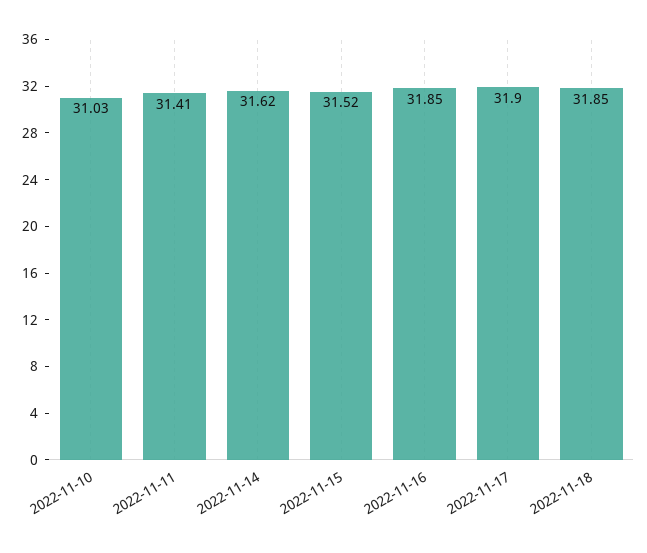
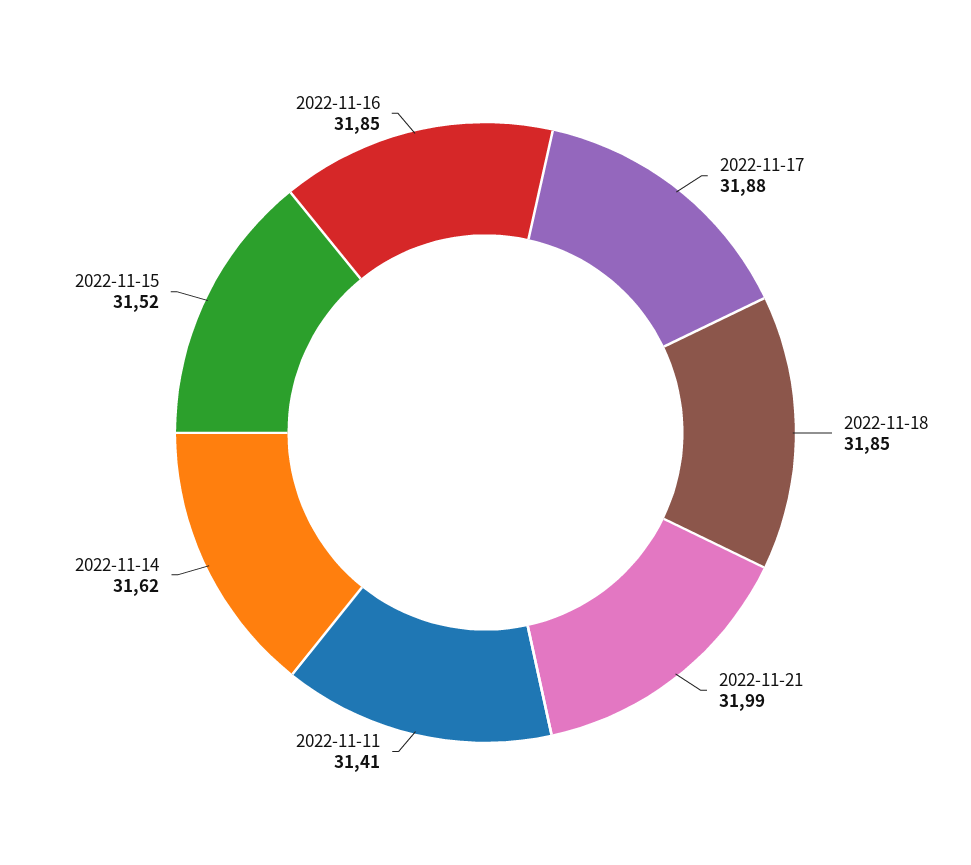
2022-11-10: 31.03 -> none
2022-11-17: 31.9 -> 31.88
2022-11-21: none -> 31.99

